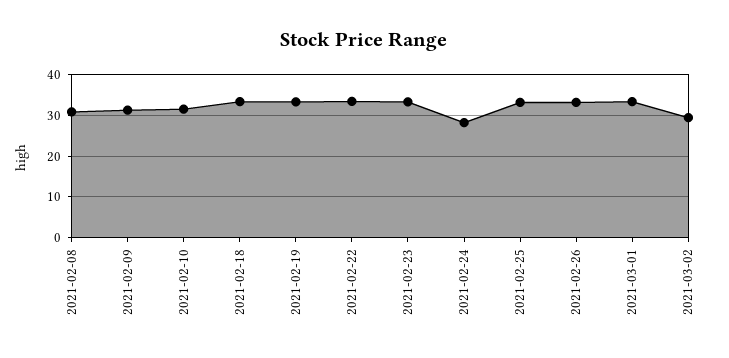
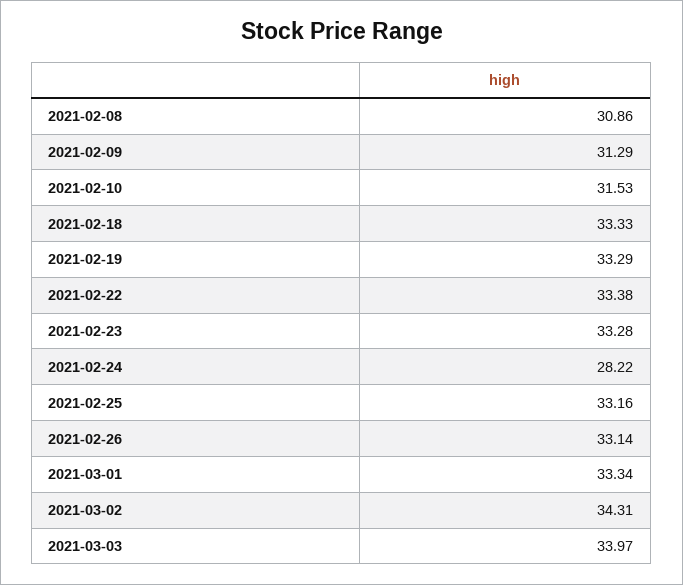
2021-03-02: 30 -> 34.31
2021-03-03: none -> 33.97

